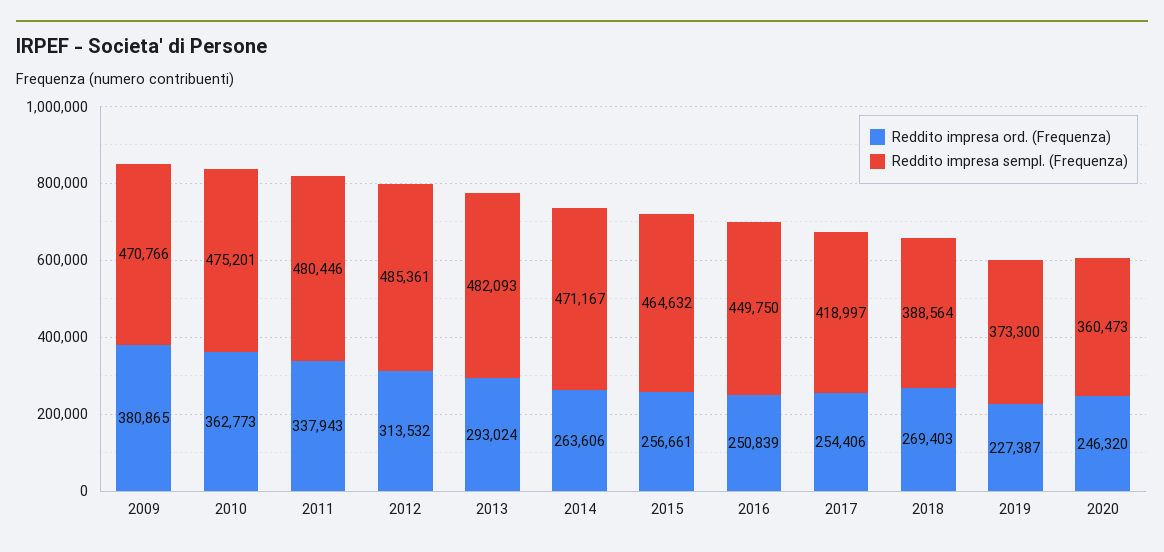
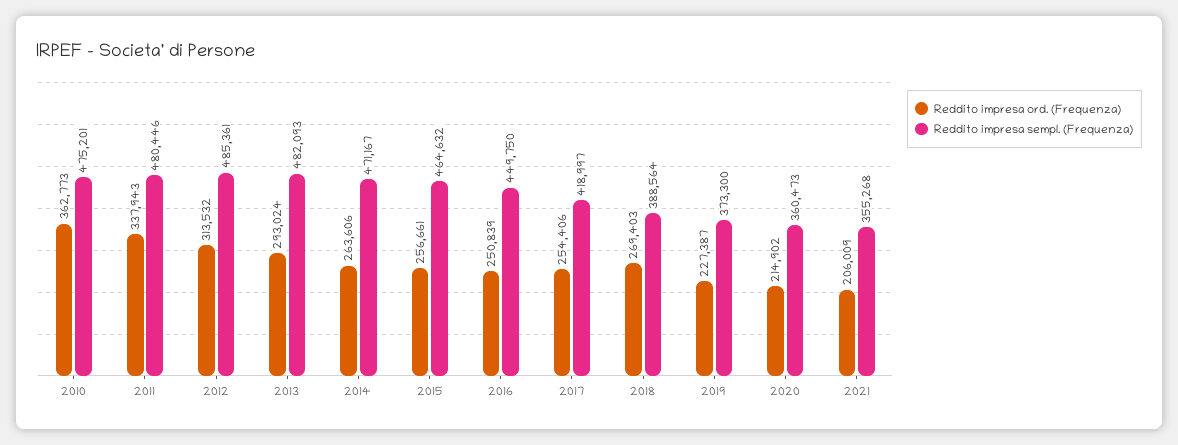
Reddito impresa ord. (Frequenza), 2009: 380865 -> none
Reddito impresa sempl. (Frequenza), 2009: 470766 -> none
Reddito impresa ord. (Frequenza), 2020: 246320 -> 214902
Reddito impresa ord. (Frequenza), 2021: none -> 206009
Reddito impresa sempl. (Frequenza), 2021: none -> 355268

